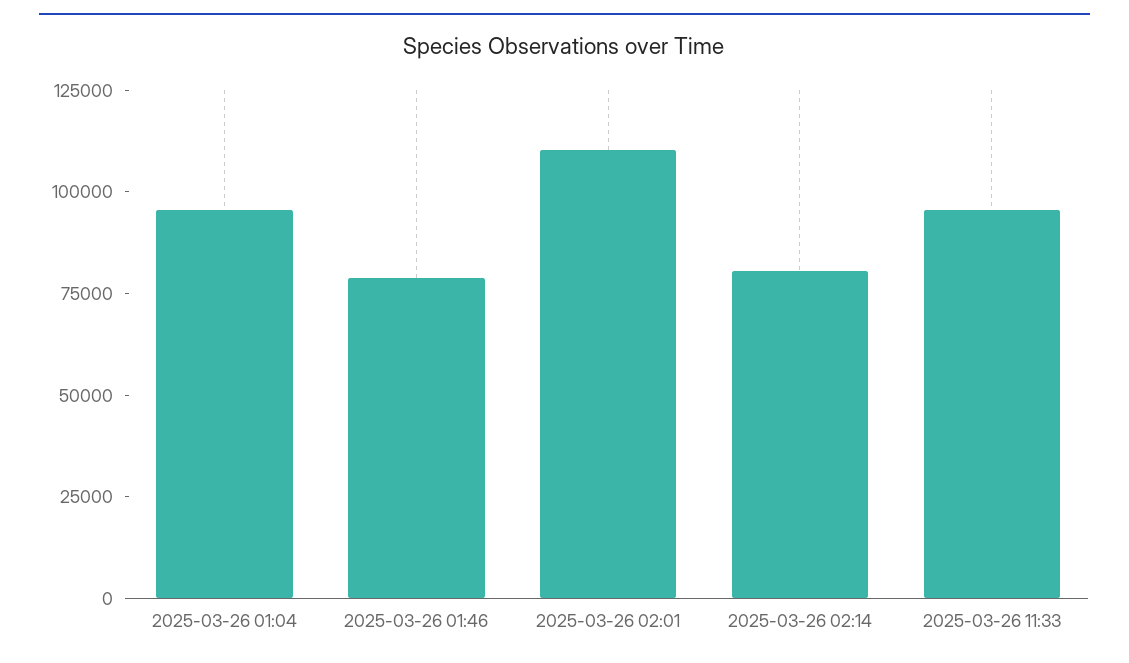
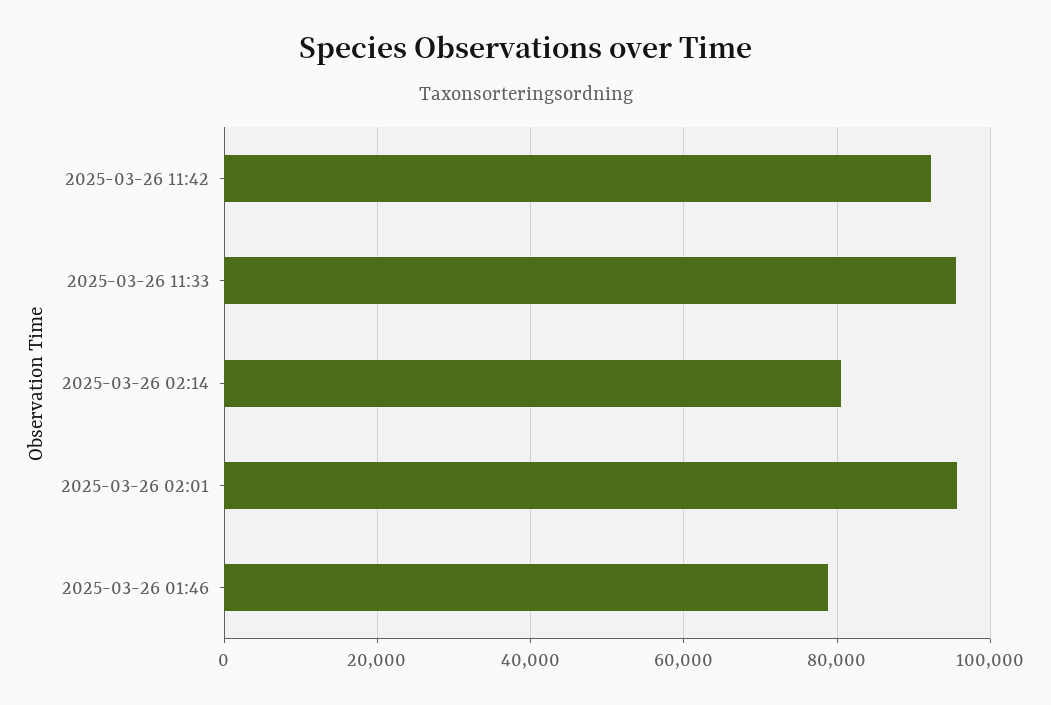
2025-03-26 01:04: 95000 -> none
2025-03-26 02:01: 110000 -> 96000
2025-03-26 11:42: none -> 92000

